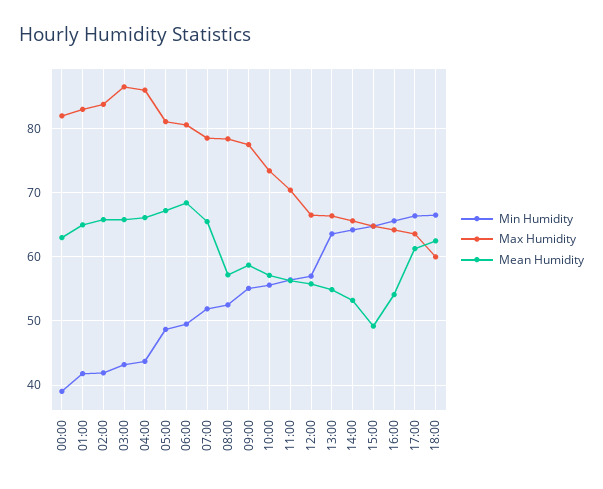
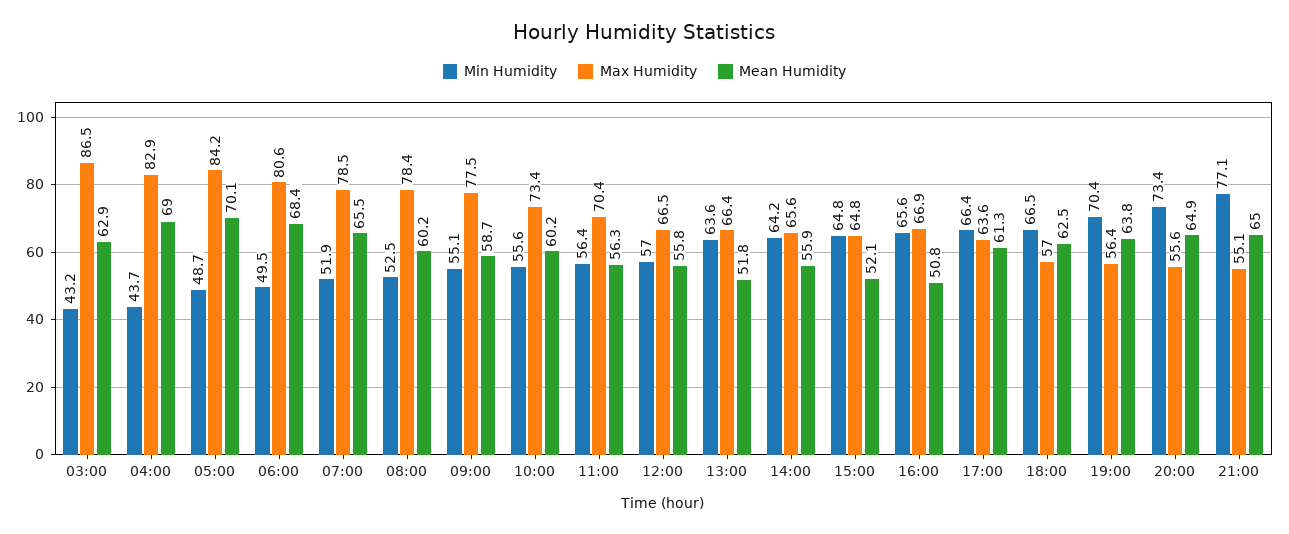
Min Humidity, 00:00: 39 -> none
Max Humidity, 00:00: 82 -> none
Mean Humidity, 00:00: 63 -> none
Min Humidity, 01:00: 42 -> none
Max Humidity, 01:00: 83 -> none
Mean Humidity, 01:00: 65 -> none
Min Humidity, 02:00: 42 -> none
Max Humidity, 02:00: 84 -> none
Mean Humidity, 02:00: 66 -> none
Mean Humidity, 03:00: 66 -> 62.9
Max Humidity, 04:00: 86 -> 82.9
Mean Humidity, 04:00: 66 -> 69
Max Humidity, 05:00: 81 -> 84.2
Mean Humidity, 05:00: 67 -> 70.1
Mean Humidity, 08:00: 57 -> 60.2
Mean Humidity, 10:00: 57 -> 60.2
Mean Humidity, 13:00: 55 -> 51.8
Mean Humidity, 14:00: 53 -> 55.9
Mean Humidity, 15:00: 49 -> 52.1
Max Humidity, 16:00: 64 -> 66.9
Mean Humidity, 16:00: 54 -> 50.8
Max Humidity, 18:00: 60 -> 57
Min Humidity, 19:00: none -> 70.4
Max Humidity, 19:00: none -> 56.4
Mean Humidity, 19:00: none -> 63.8
Min Humidity, 20:00: none -> 73.4
Max Humidity, 20:00: none -> 55.6
Mean Humidity, 20:00: none -> 64.9
Min Humidity, 21:00: none -> 77.1
Max Humidity, 21:00: none -> 55.1
Mean Humidity, 21:00: none -> 65

